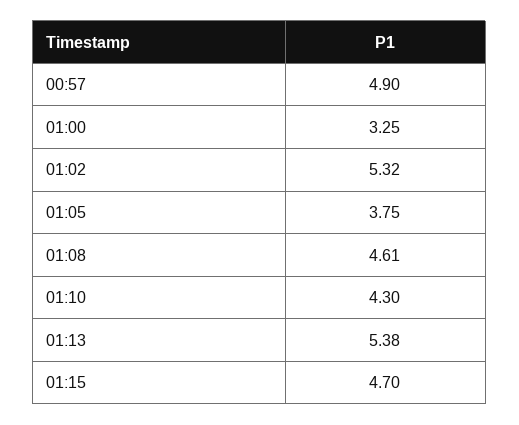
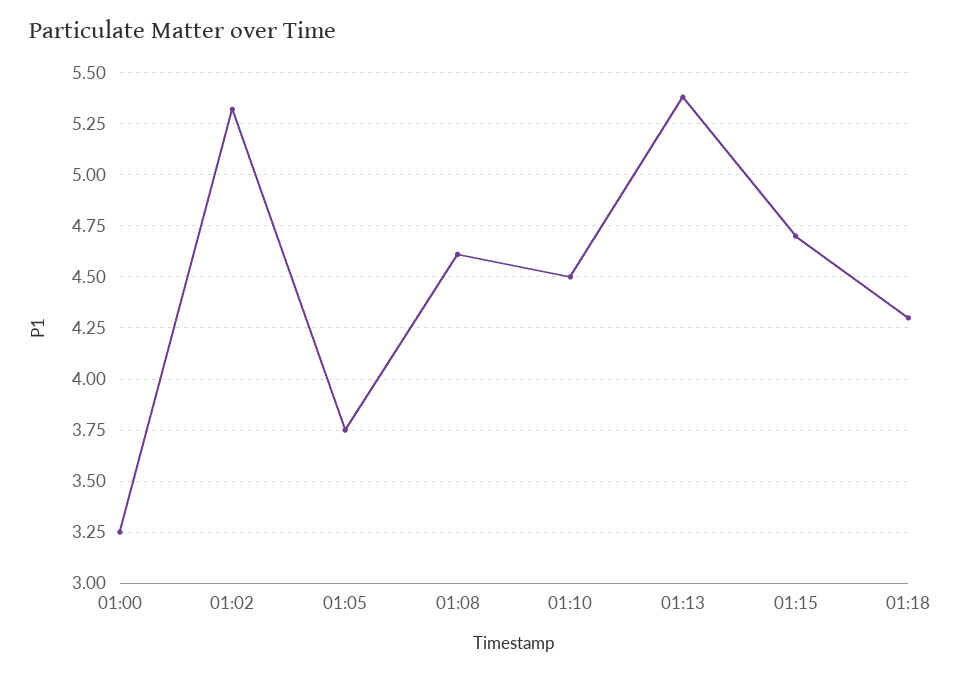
00:57: 4.9 -> none
01:10: 4.3 -> 4.5
01:18: none -> 4.3

